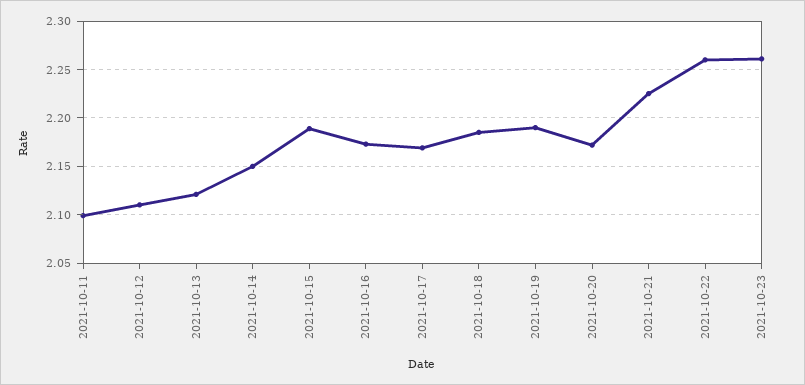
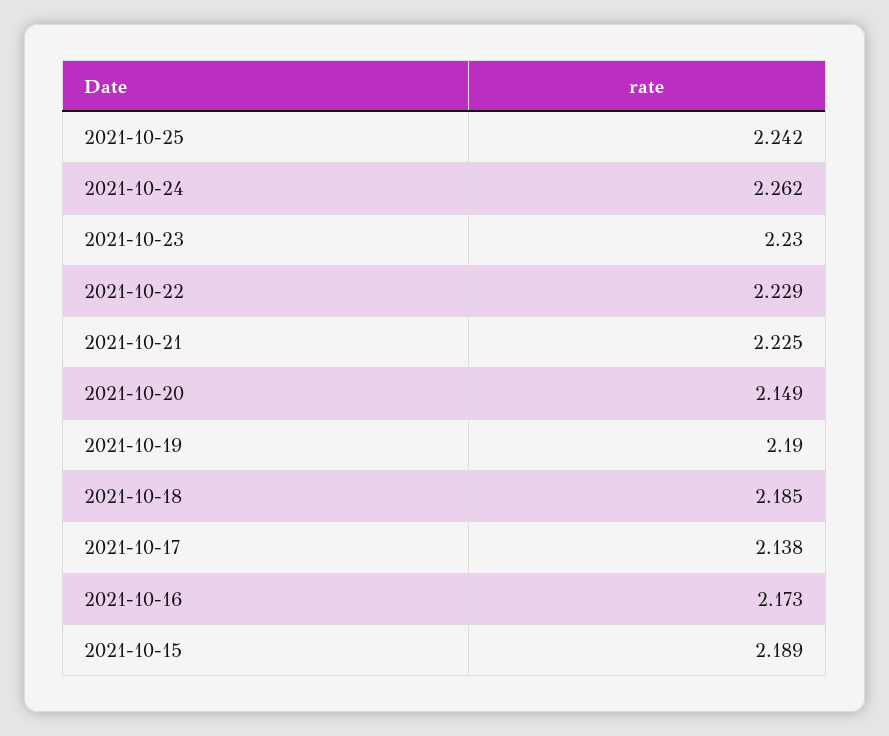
2021-10-11: 2.1 -> none
2021-10-12: 2.11 -> none
2021-10-13: 2.12 -> none
2021-10-14: 2.15 -> none
2021-10-17: 2.17 -> 2.138
2021-10-20: 2.17 -> 2.149
2021-10-22: 2.26 -> 2.229
2021-10-23: 2.26 -> 2.23
2021-10-25: none -> 2.242
2021-10-24: none -> 2.262

